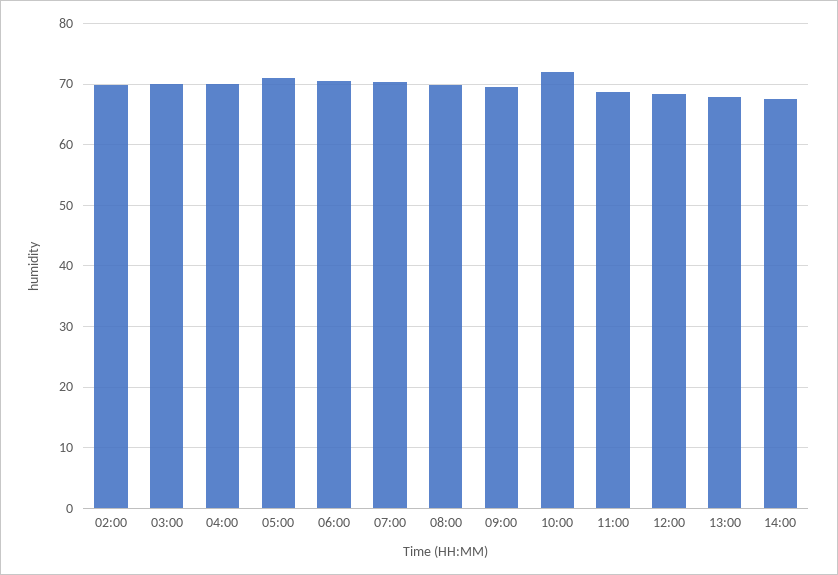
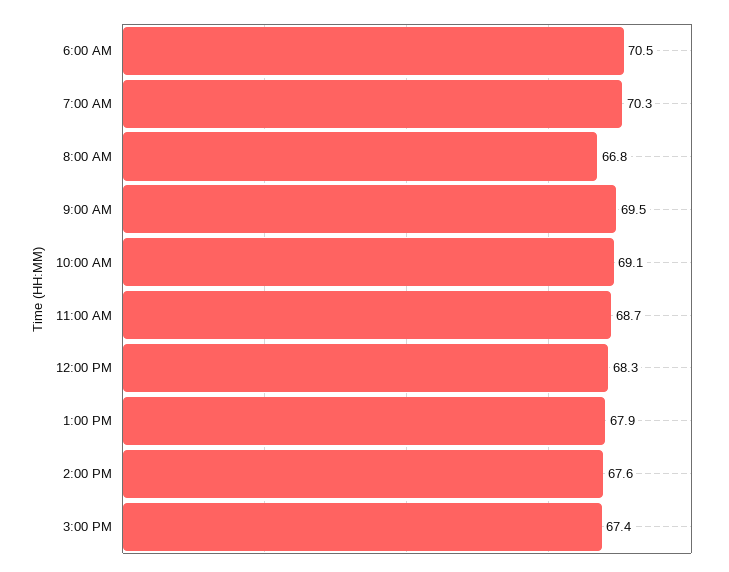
02:00: 70 -> none
03:00: 70 -> none
04:00: 70 -> none
05:00: 71 -> none
08:00: 70 -> 66.8
10:00: 72 -> 69.1
3:00 PM: none -> 67.4

